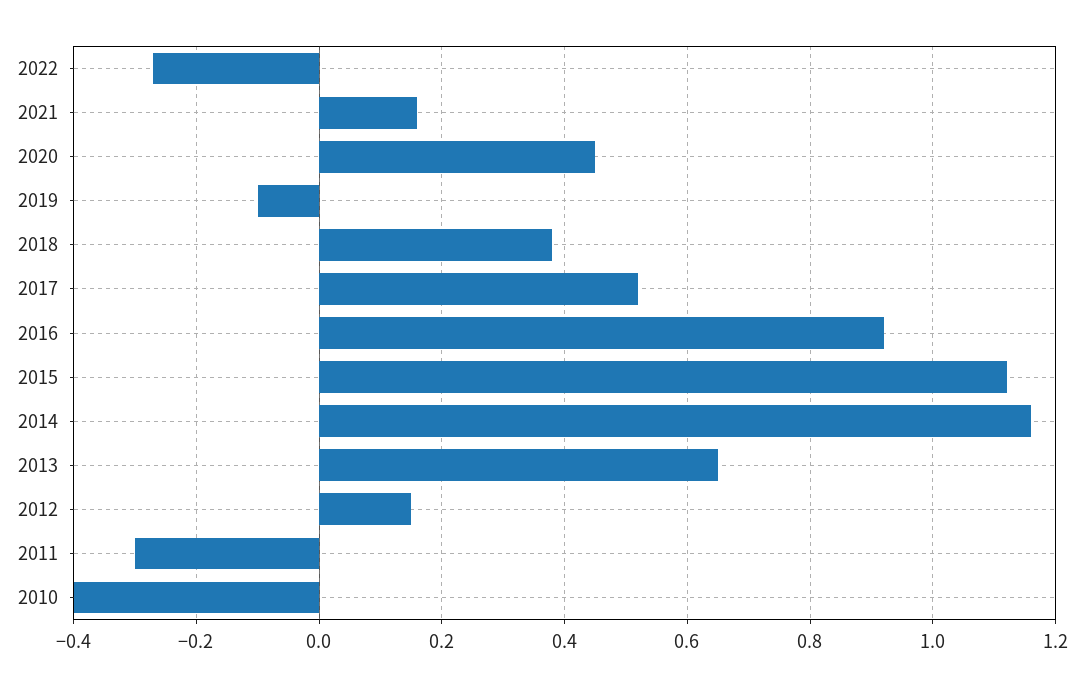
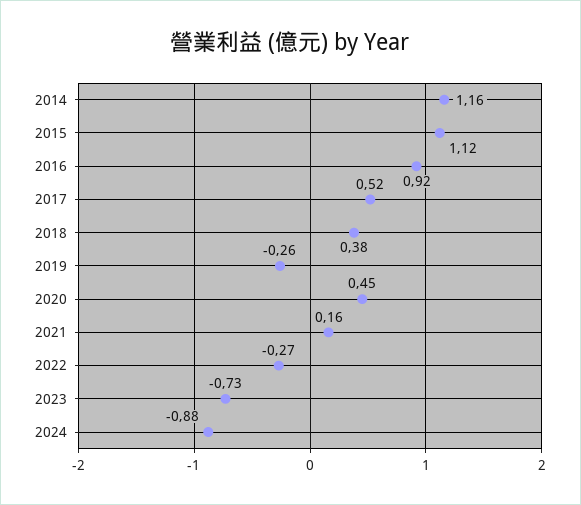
2019: -0.1 -> -0.26
2013: 0.65 -> none
2012: 0.15 -> none
2011: -0.3 -> none
2010: -0.4 -> none
2023: none -> -0.73
2024: none -> -0.88

